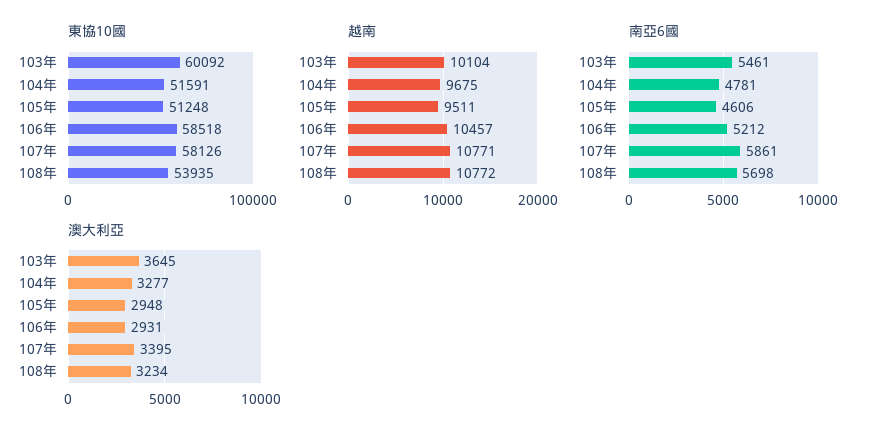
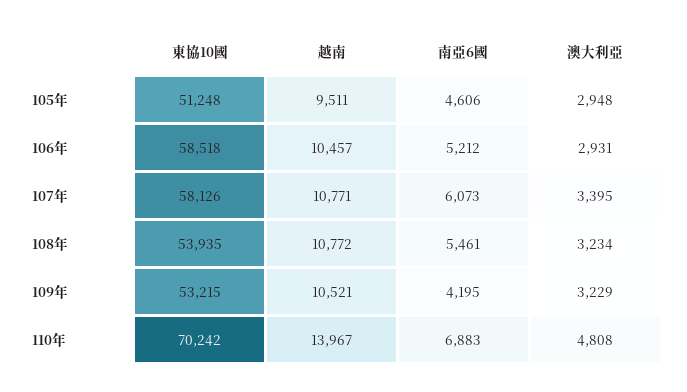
東協10國, 103年: 60092 -> none
東協10國, 104年: 51591 -> none
越南, 103年: 10104 -> none
越南, 104年: 9675 -> none
南亞6國, 103年: 5461 -> none
南亞6國, 104年: 4781 -> none
南亞6國, 107年: 5861 -> 6073
南亞6國, 108年: 5698 -> 5461
澳大利亞, 103年: 3645 -> none
澳大利亞, 104年: 3277 -> none
東協10國, 109年: none -> 53215
越南, 109年: none -> 10521
南亞6國, 109年: none -> 4195
澳大利亞, 109年: none -> 3229
東協10國, 110年: none -> 70242
越南, 110年: none -> 13967
南亞6國, 110年: none -> 6883
澳大利亞, 110年: none -> 4808

